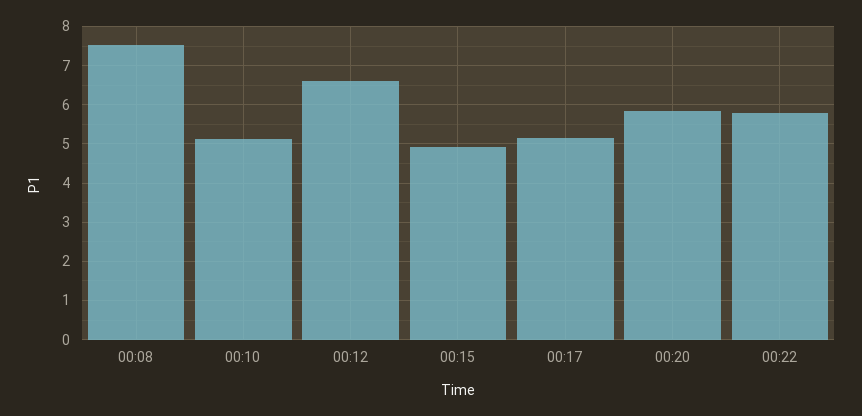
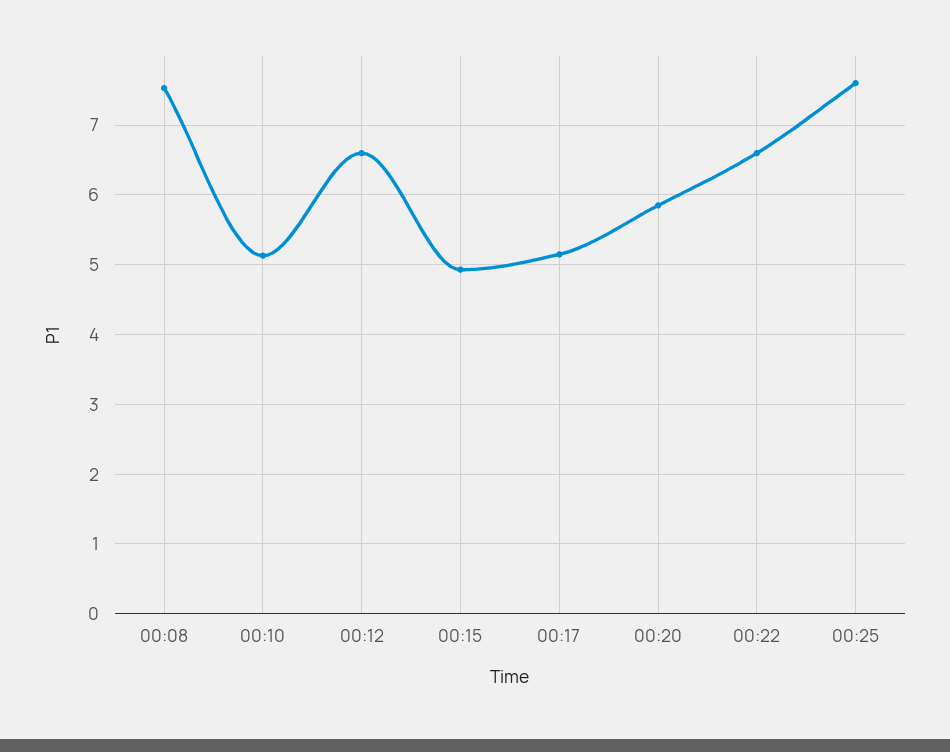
00:22: 5.8 -> 6.6
00:25: none -> 7.6

